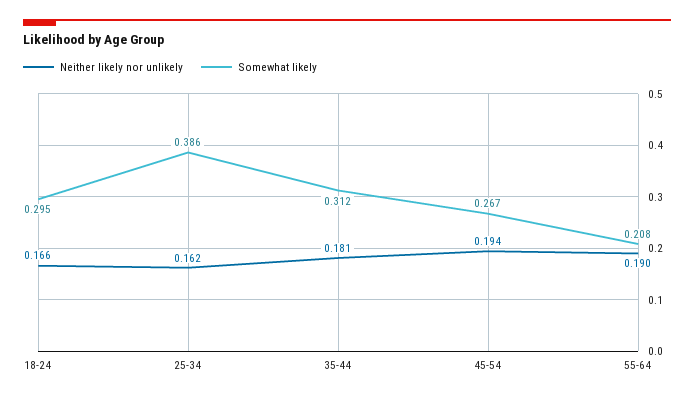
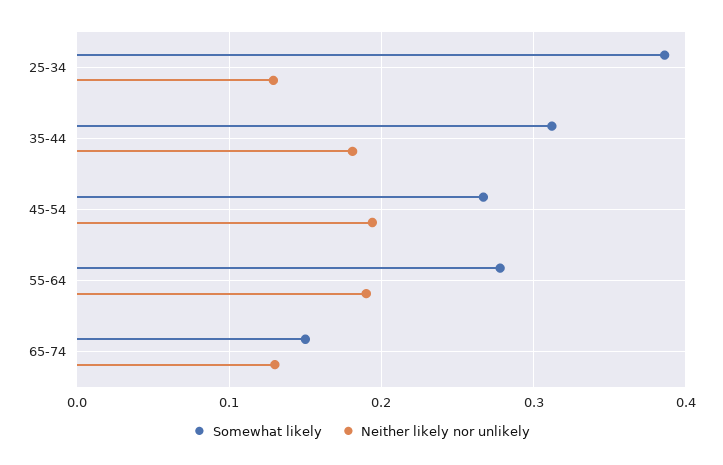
Neither likely nor unlikely, 18-24: 0.166 -> none
Somewhat likely, 18-24: 0.295 -> none
Neither likely nor unlikely, 25-34: 0.162 -> 0.13
Somewhat likely, 55-64: 0.208 -> 0.28
Somewhat likely, 65-74: none -> 0.15
Neither likely nor unlikely, 65-74: none -> 0.13

